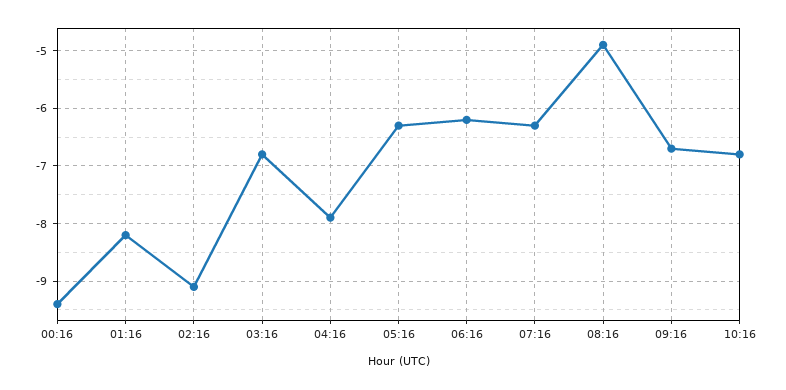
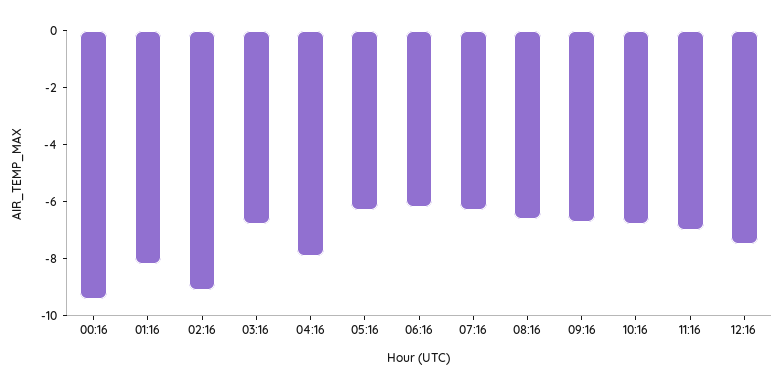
08:16: -5 -> -6.5
11:16: none -> -7
12:16: none -> -7.5

